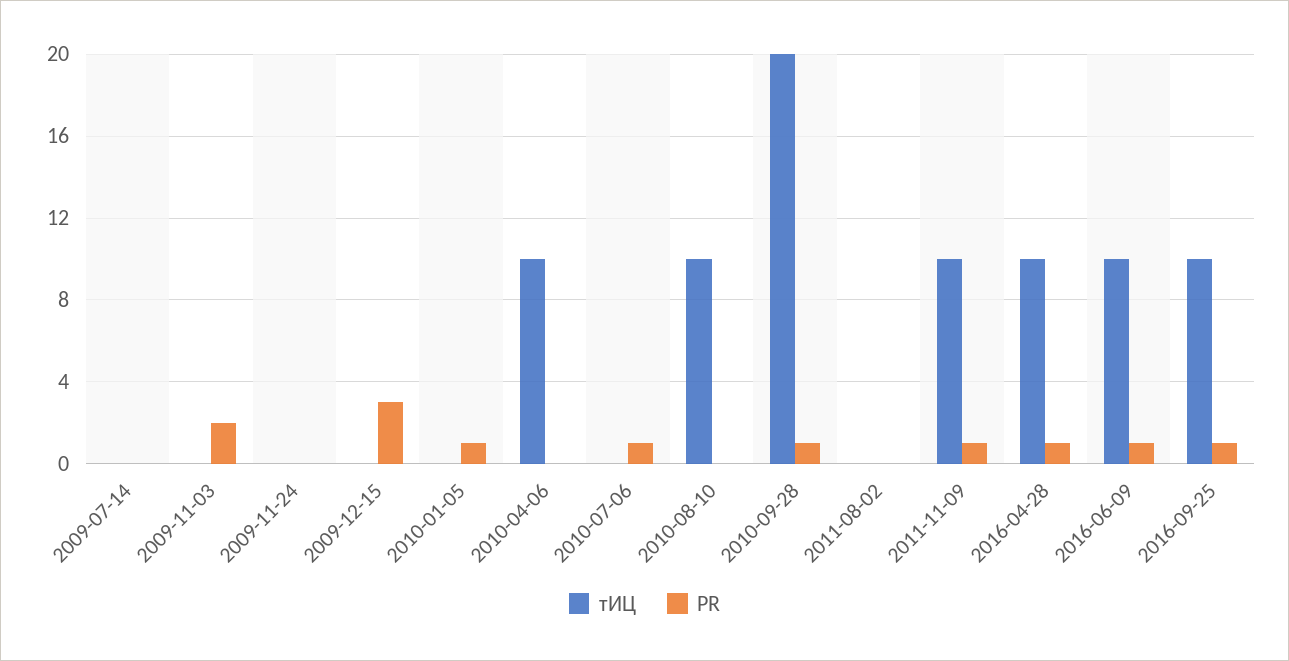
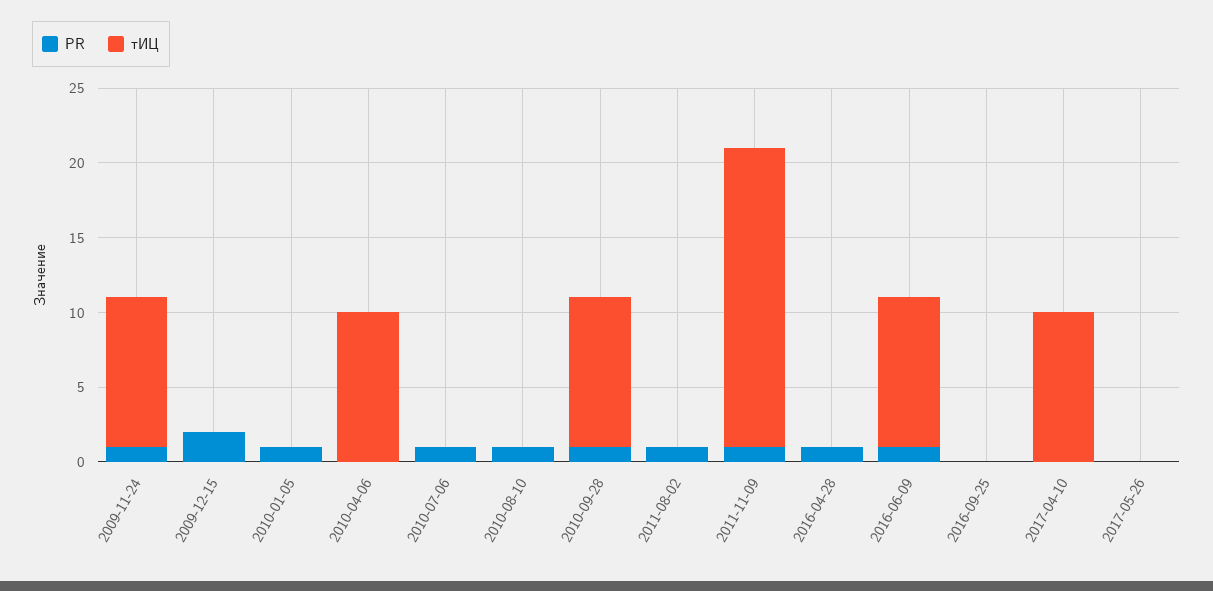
тИЦ, 2009-07-14: 0 -> none
PR, 2009-07-14: 0 -> none
тИЦ, 2009-11-03: 0 -> none
PR, 2009-11-03: 2 -> none
тИЦ, 2009-11-24: 0 -> 10
PR, 2009-11-24: 0 -> 1
PR, 2009-12-15: 3 -> 2
тИЦ, 2010-08-10: 10 -> 0
PR, 2010-08-10: 0 -> 1
тИЦ, 2010-09-28: 20 -> 10
PR, 2011-08-02: 0 -> 1
тИЦ, 2011-11-09: 10 -> 20
тИЦ, 2016-04-28: 10 -> 0
тИЦ, 2016-09-25: 10 -> 0
PR, 2016-09-25: 1 -> 0
PR, 2017-04-10: none -> 0
тИЦ, 2017-04-10: none -> 10
PR, 2017-05-26: none -> 0
тИЦ, 2017-05-26: none -> 0

